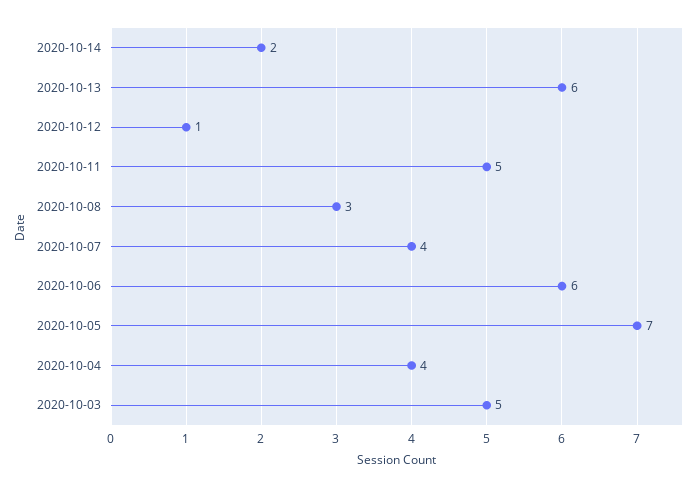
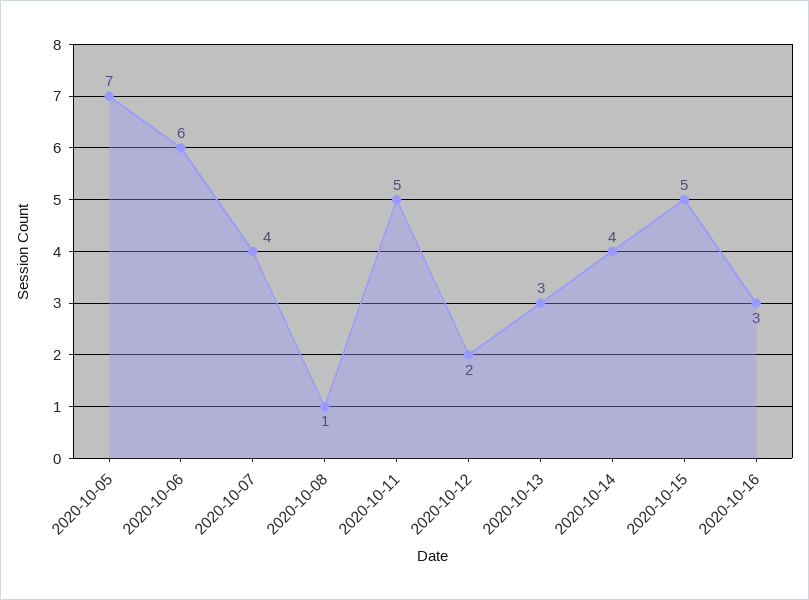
2020-10-14: 2 -> 4
2020-10-13: 6 -> 3
2020-10-12: 1 -> 2
2020-10-08: 3 -> 1
2020-10-04: 4 -> none
2020-10-03: 5 -> none
2020-10-15: none -> 5
2020-10-16: none -> 3

